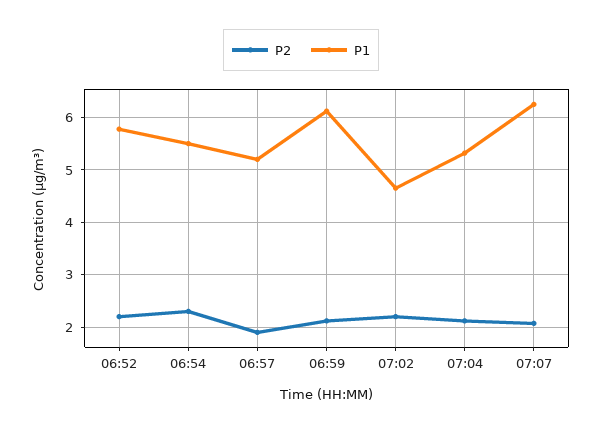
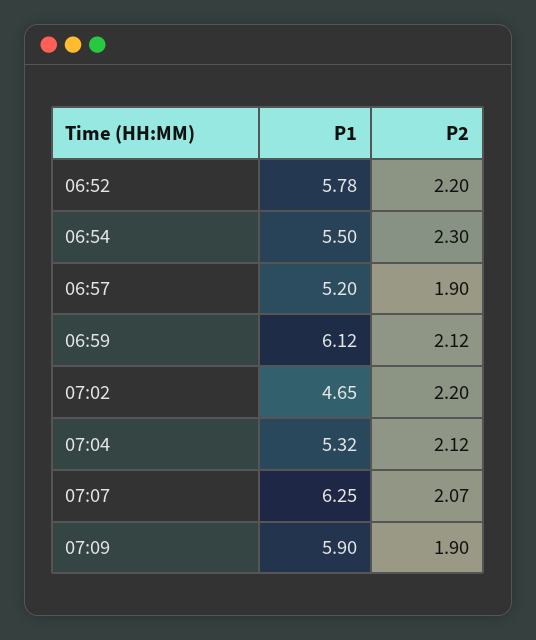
P1, 07:09: none -> 5.9
P2, 07:09: none -> 1.9

